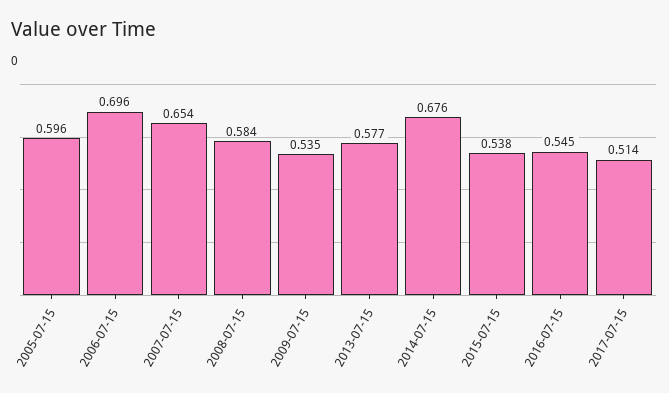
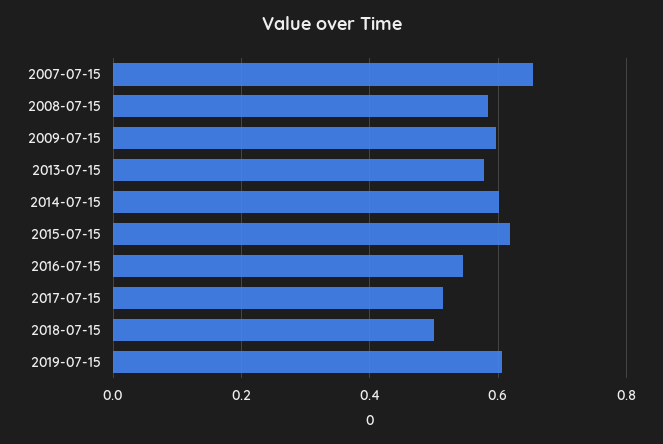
2005-07-15: 0.596 -> none
2006-07-15: 0.696 -> none
2009-07-15: 0.535 -> 0.6
2014-07-15: 0.676 -> 0.6
2015-07-15: 0.538 -> 0.62
2018-07-15: none -> 0.5
2019-07-15: none -> 0.6

